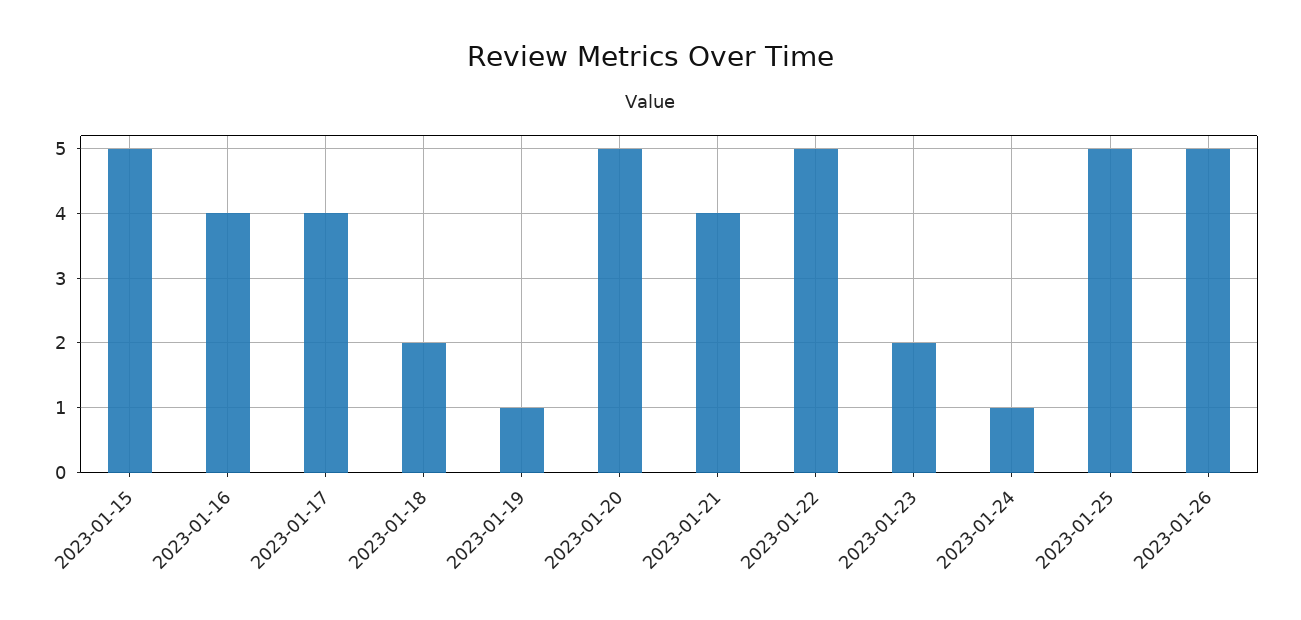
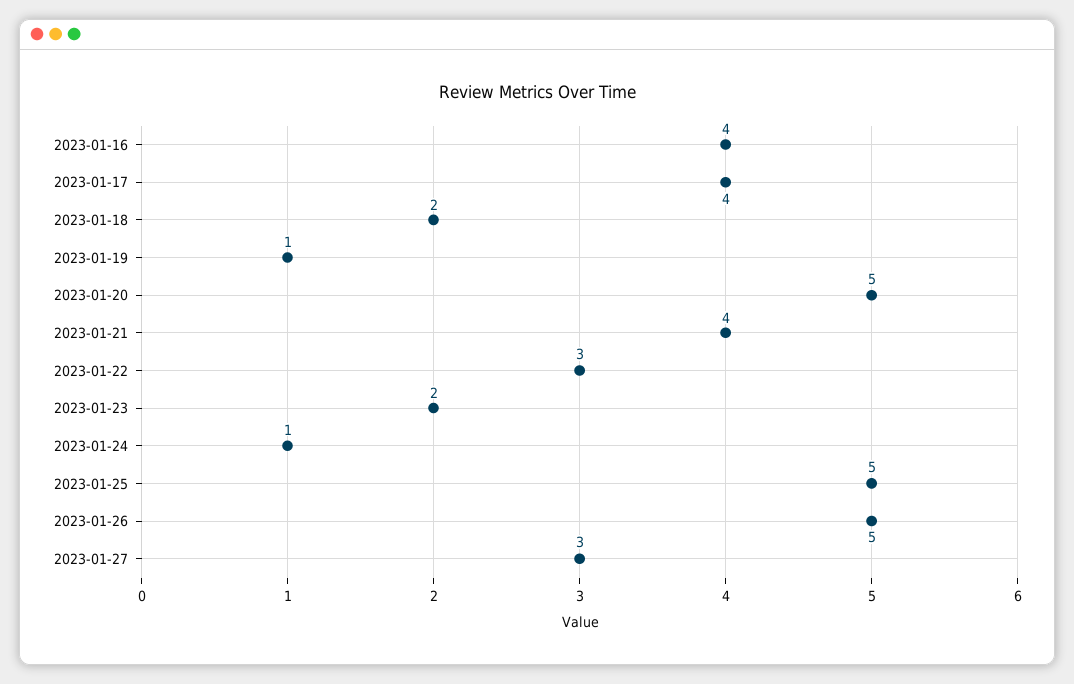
2023-01-15: 5 -> none
2023-01-22: 5 -> 3
2023-01-27: none -> 3

